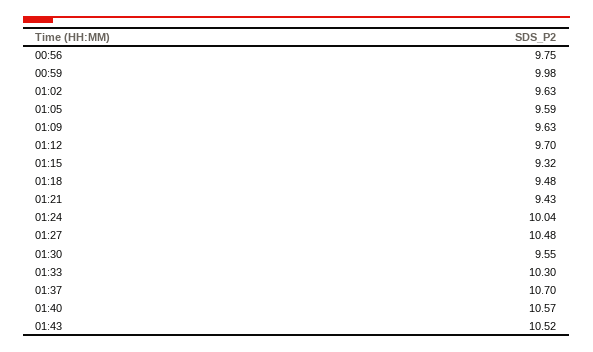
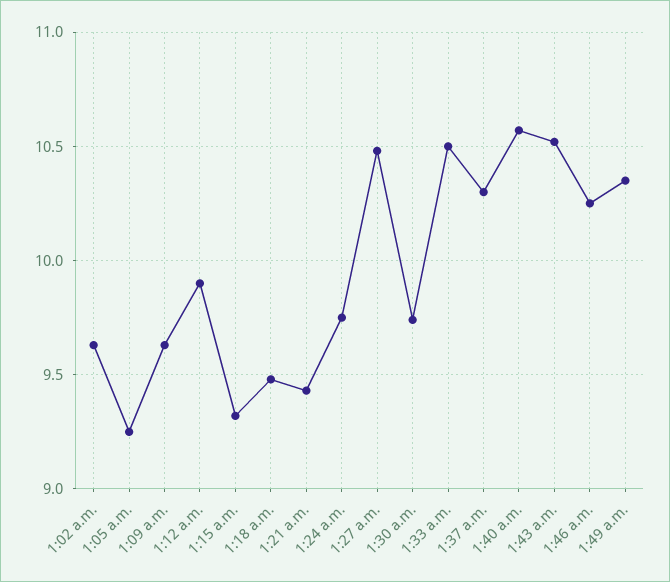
00:56: 9.75 -> none
00:59: 9.98 -> none
01:05: 9.59 -> 9.25
01:12: 9.7 -> 9.9
01:24: 10.04 -> 9.75
01:30: 9.55 -> 9.75
01:33: 10.3 -> 10.5
01:37: 10.7 -> 10.3
1:46 a.m.: none -> 10.25
1:49 a.m.: none -> 10.35

